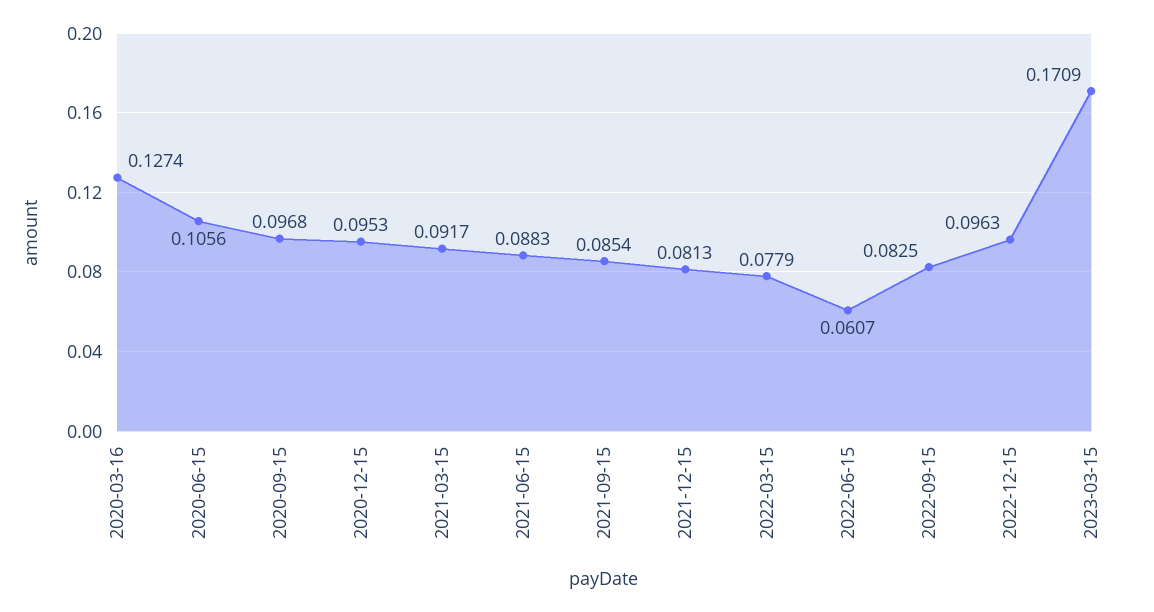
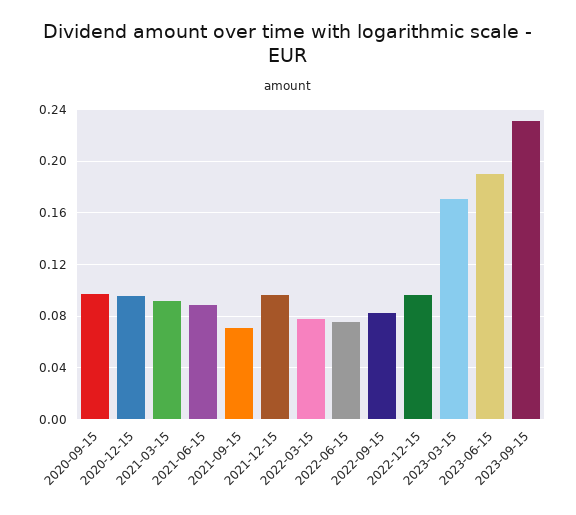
2020-03-16: 0.1274 -> none
2020-06-15: 0.1056 -> none
2021-09-15: 0.0854 -> 0.07
2021-12-15: 0.0813 -> 0.095
2022-06-15: 0.0607 -> 0.075
2023-06-15: none -> 0.19
2023-09-15: none -> 0.23

